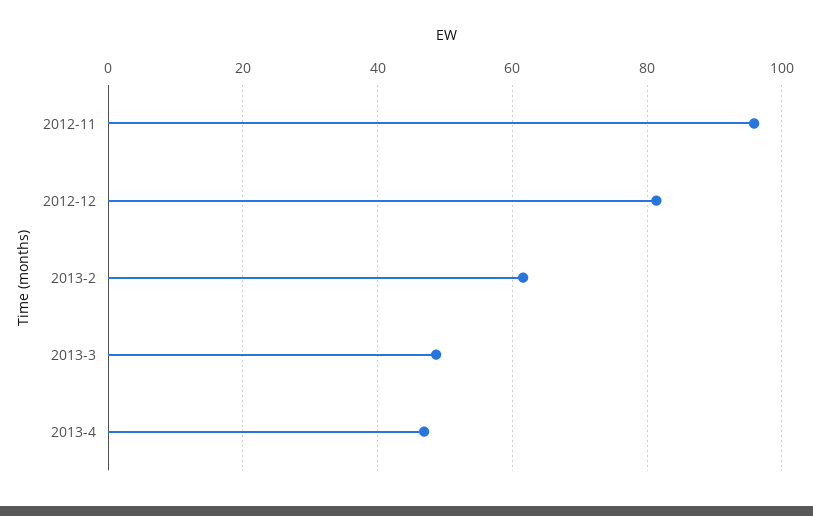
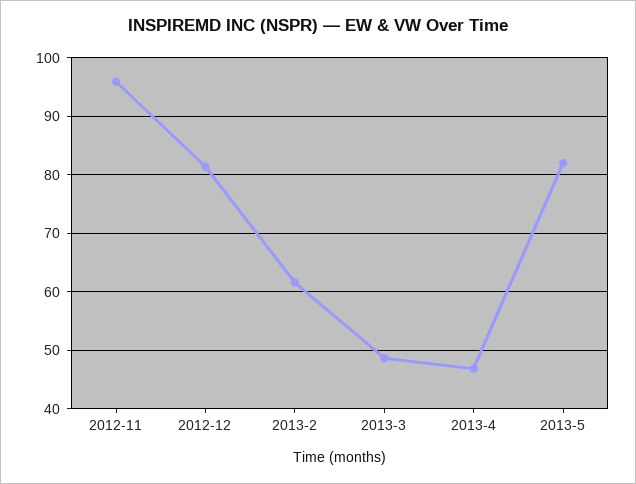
2013-5: none -> 82

